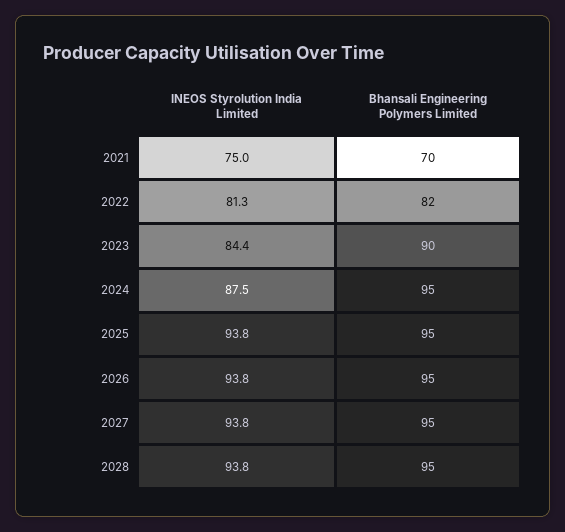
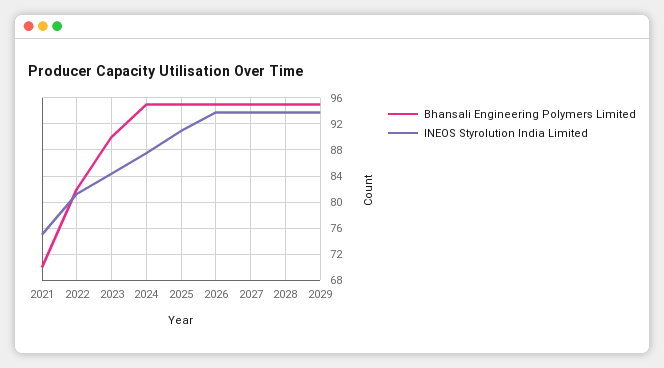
INEOS Styrolution India Limited, 2025: 93.8 -> 91
Bhansali Engineering Polymers Limited, 2029: none -> 95
INEOS Styrolution India Limited, 2029: none -> 94

